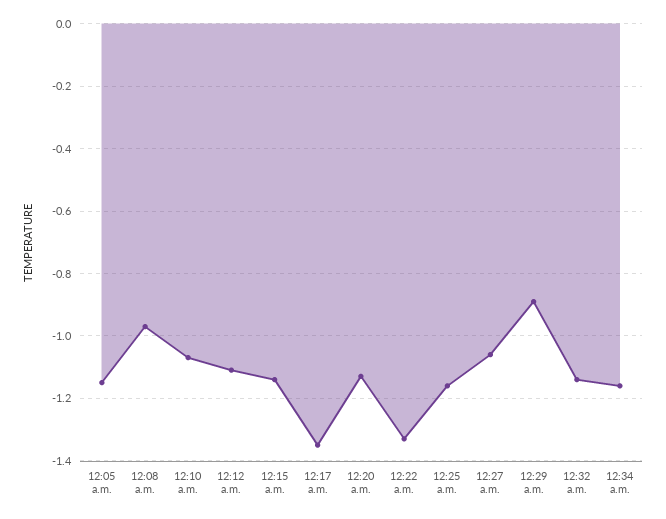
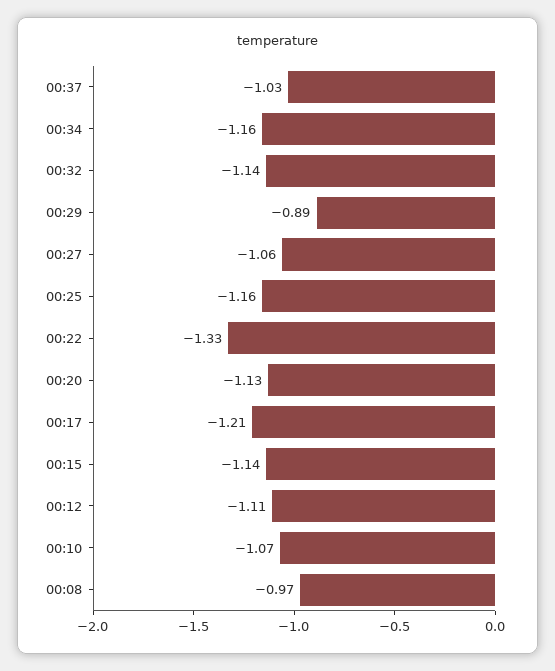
12:05 a.m.: -1.15 -> none
12:17 a.m.: -1.35 -> -1.21
00:37: none -> -1.03

